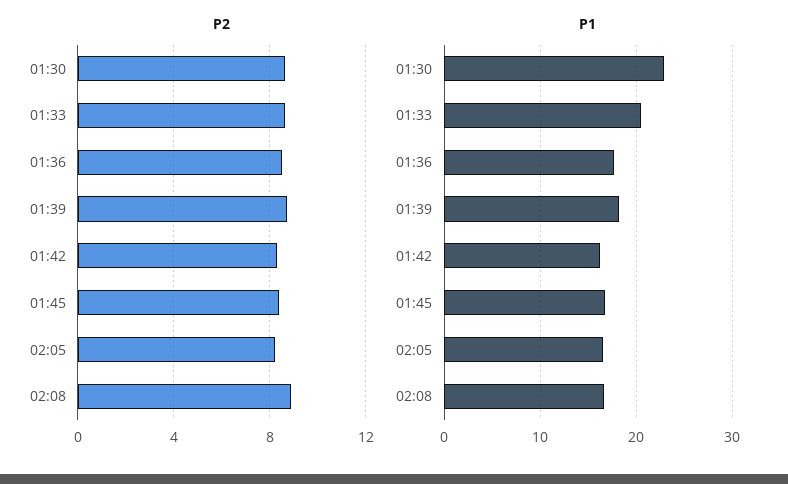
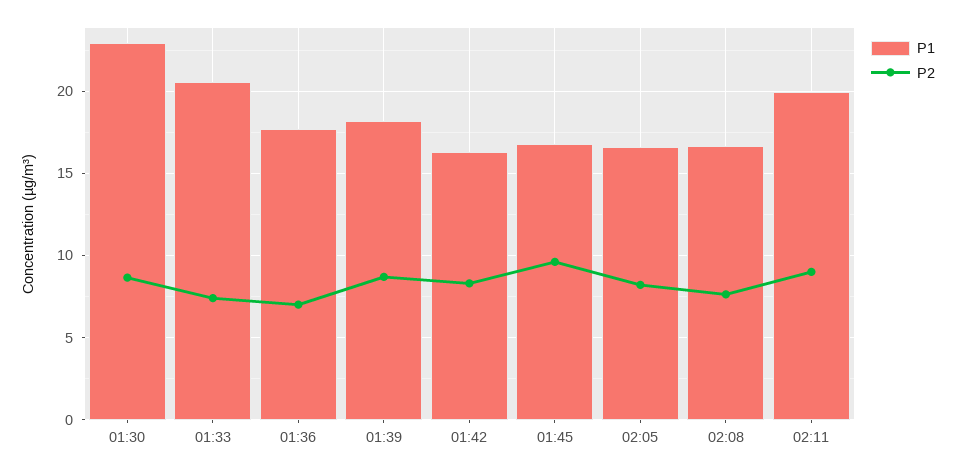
P2, 01:33: 8.5 -> 7.5
P2, 01:36: 8.5 -> 7
P2, 01:45: 8.5 -> 9.5
P2, 02:08: 9 -> 7.5
P1, 02:11: none -> 20
P2, 02:11: none -> 9

